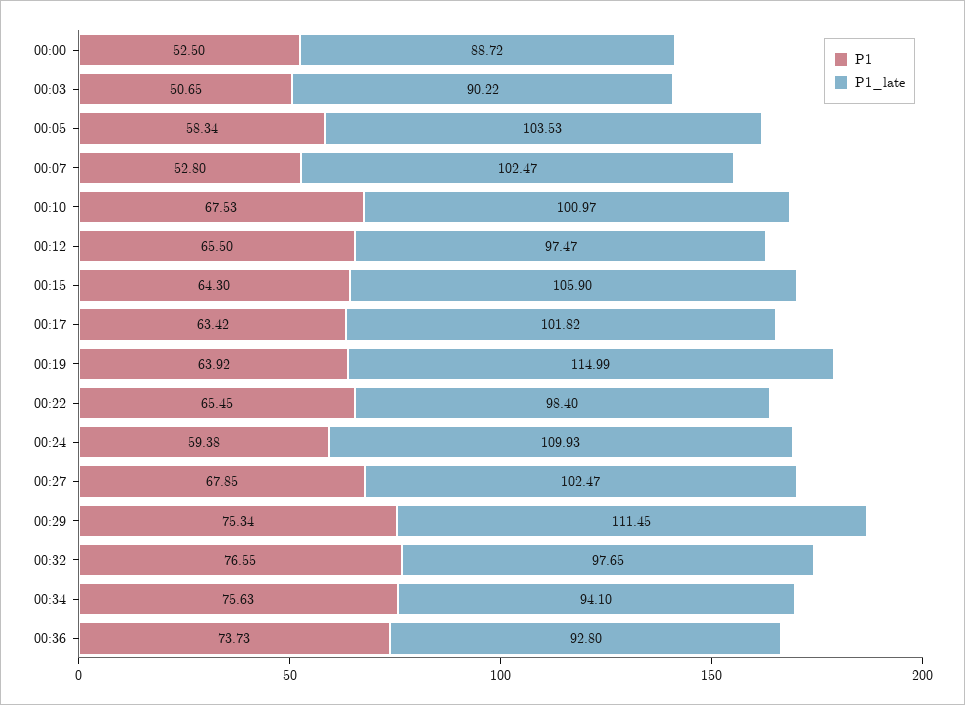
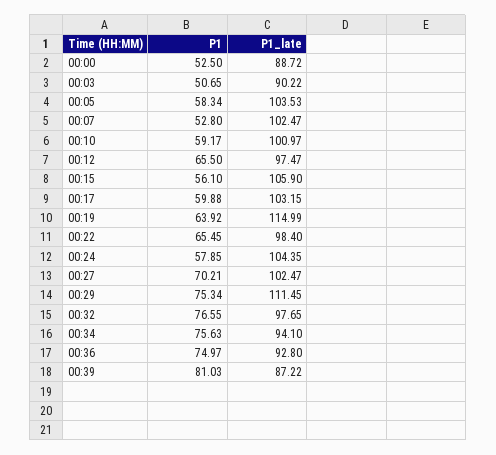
P1, 00:10: 67.53 -> 59.17
P1, 00:15: 64.3 -> 56.1
P1, 00:17: 63.42 -> 59.88
P1_late, 00:17: 101.82 -> 103.15
P1, 00:24: 59.38 -> 57.85
P1_late, 00:24: 109.93 -> 104.35
P1, 00:27: 67.85 -> 70.21
P1, 00:36: 73.73 -> 74.97
P1, 00:39: none -> 81.03
P1_late, 00:39: none -> 87.22

